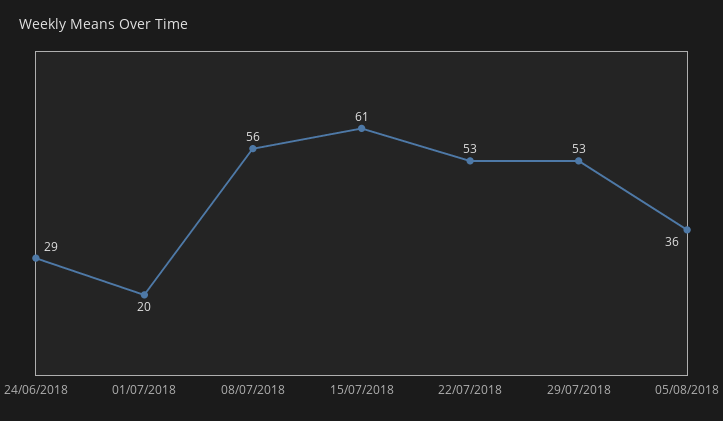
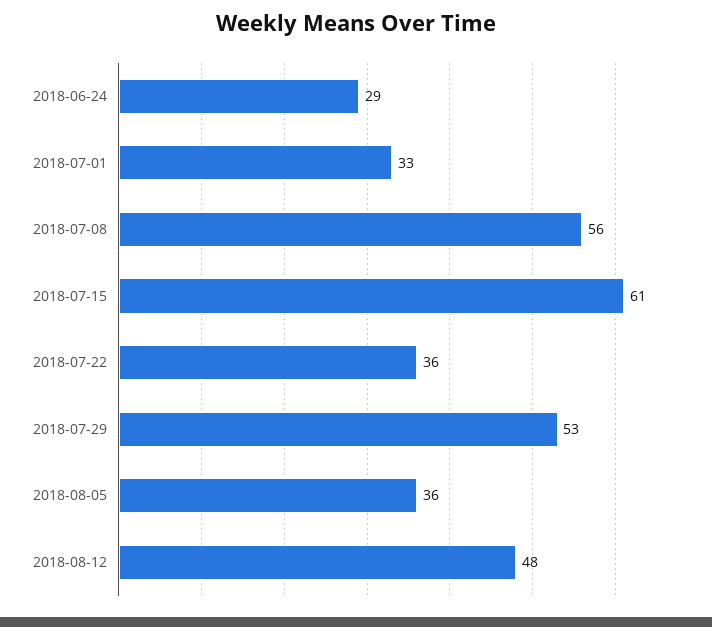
01/07/2018: 20 -> 33
22/07/2018: 53 -> 36
2018-08-12: none -> 48

